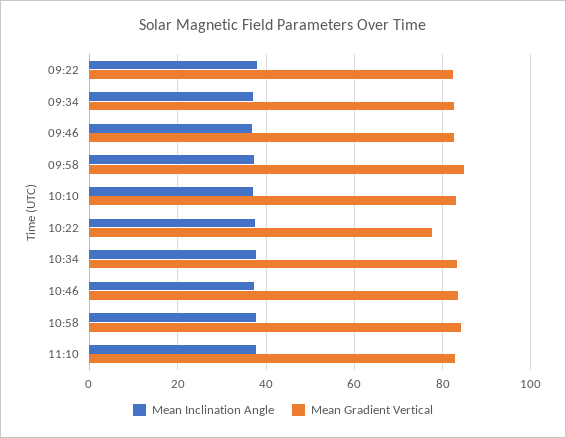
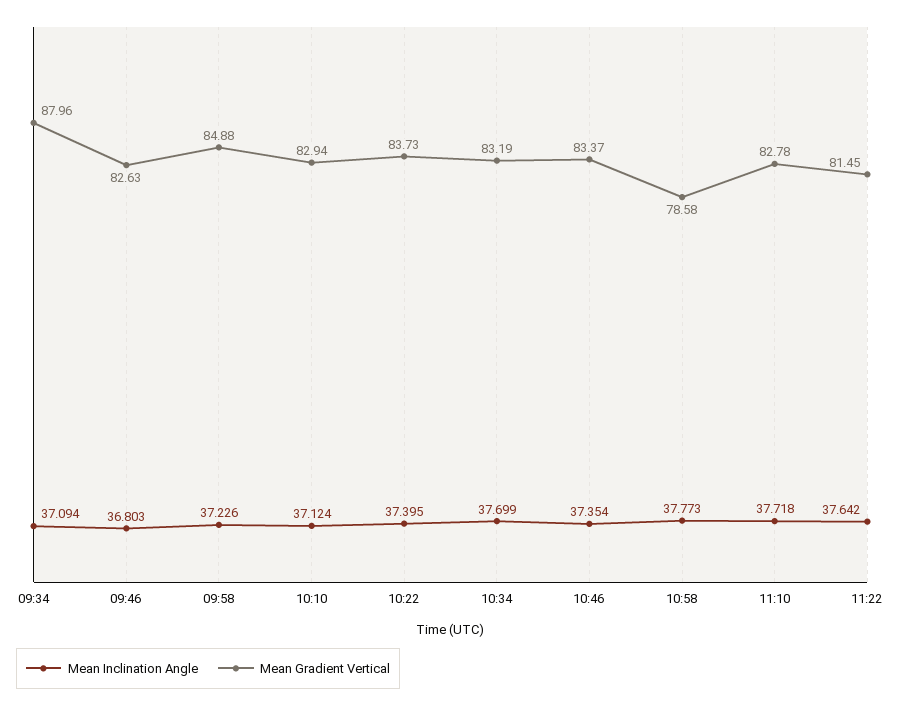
Mean Inclination Angle, 09:22: 38 -> none
Mean Gradient Vertical, 09:22: 82 -> none
Mean Gradient Vertical, 09:34: 82 -> 87.96
Mean Gradient Vertical, 10:22: 78 -> 83.73
Mean Gradient Vertical, 10:58: 84 -> 78.58
Mean Inclination Angle, 11:22: none -> 37.642
Mean Gradient Vertical, 11:22: none -> 81.45

